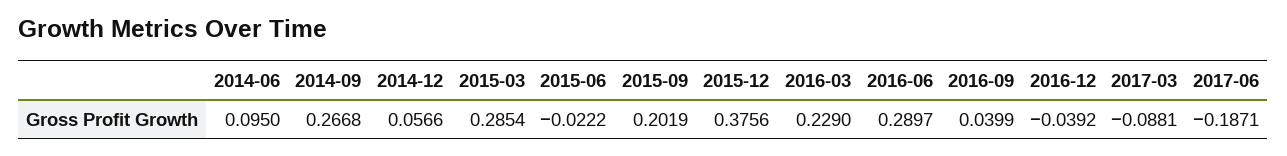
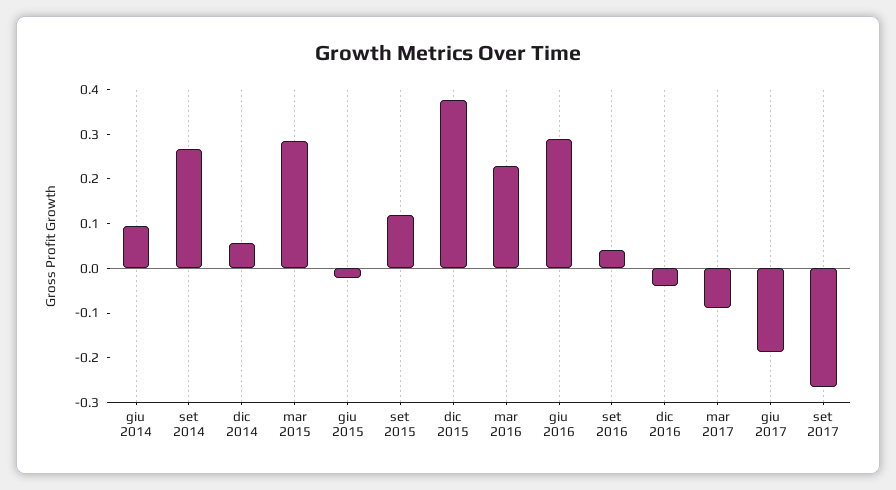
2015-09: 0.2019 -> 0.12
set 2017: none -> -0.26

